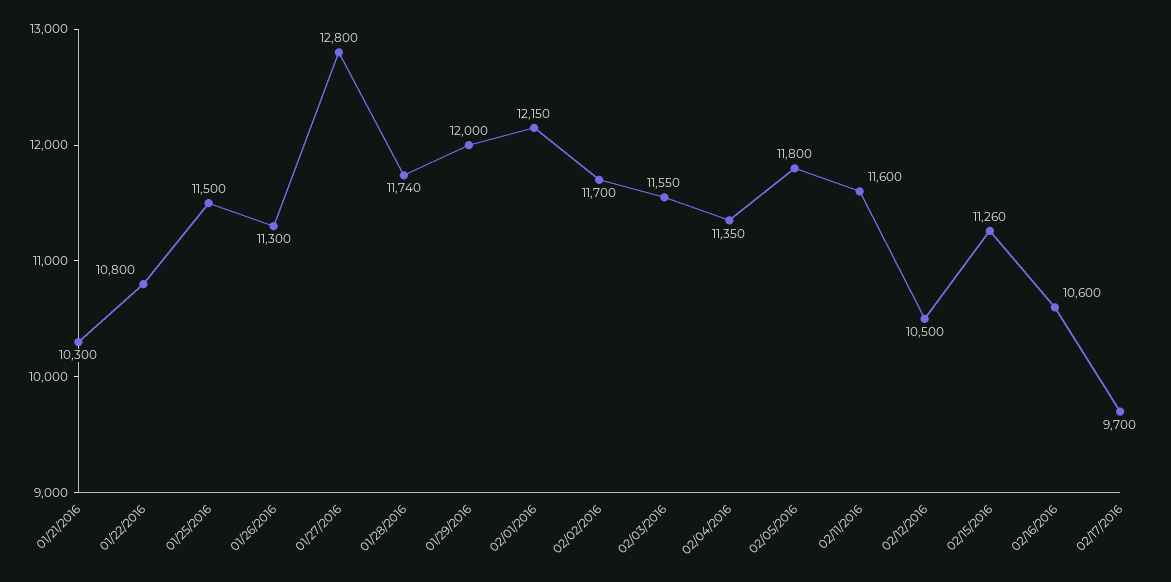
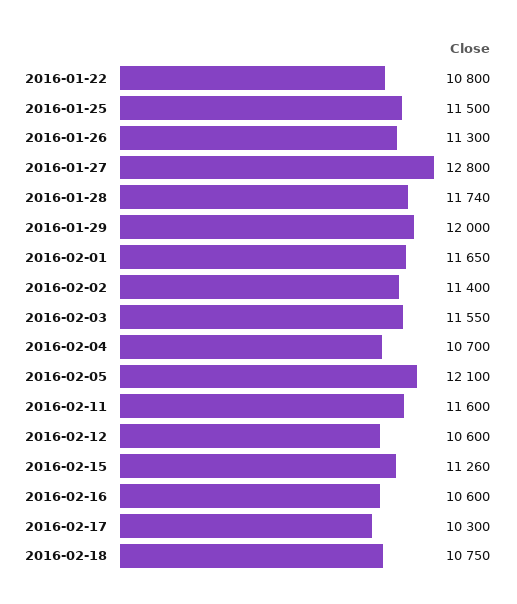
01/21/2016: 10300 -> none
02/01/2016: 12150 -> 11650
02/02/2016: 11700 -> 11400
02/04/2016: 11350 -> 10700
02/05/2016: 11800 -> 12100
02/12/2016: 10500 -> 10600
02/17/2016: 9700 -> 10300
2016-02-18: none -> 10750

